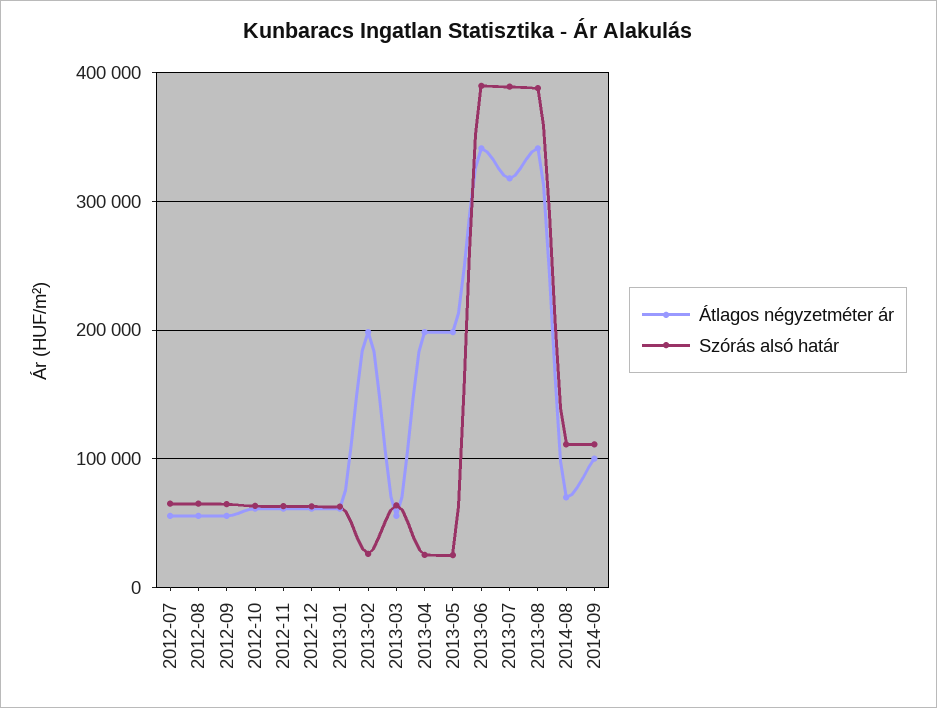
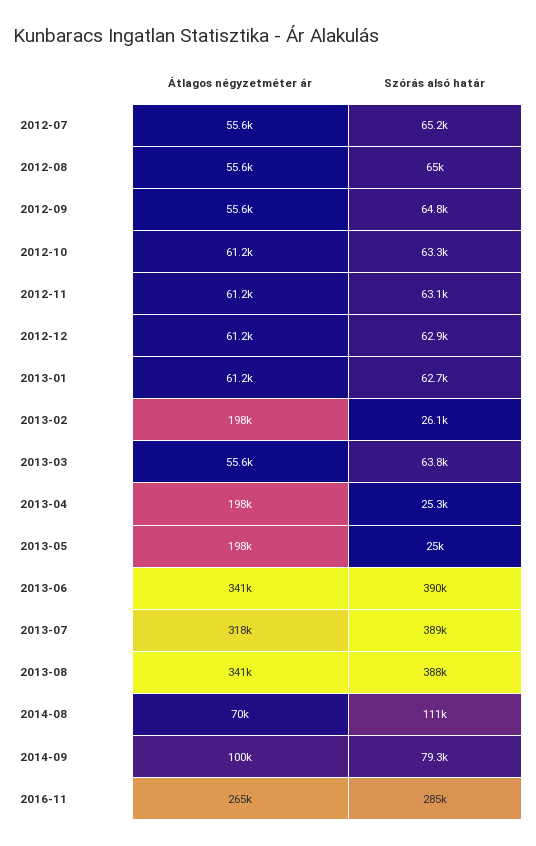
Szórás alsó határ, 2014-09: 110000 -> 79300
Átlagos négyzetméter ár, 2016-11: none -> 265000
Szórás alsó határ, 2016-11: none -> 285000

